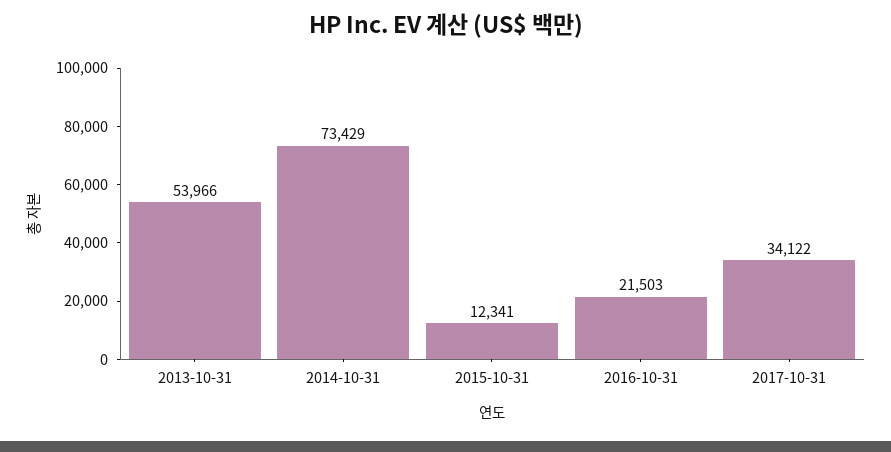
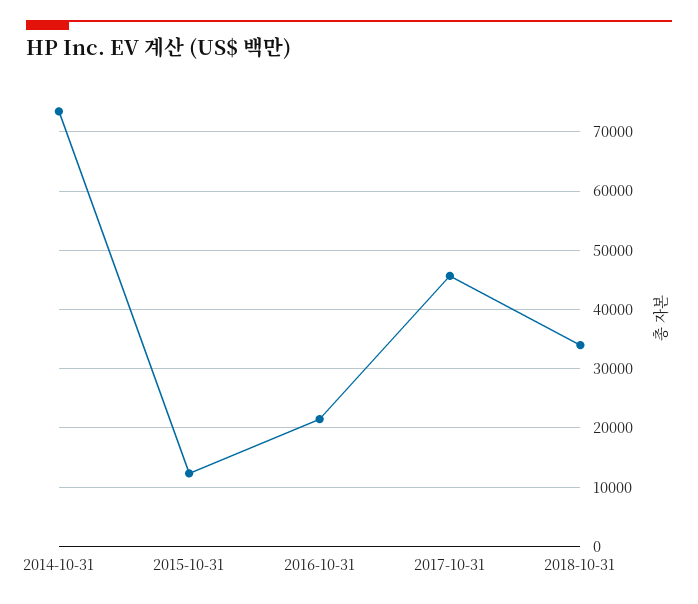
2013-10-31: 53966 -> none
2017-10-31: 34122 -> 46000
2018-10-31: none -> 34000

